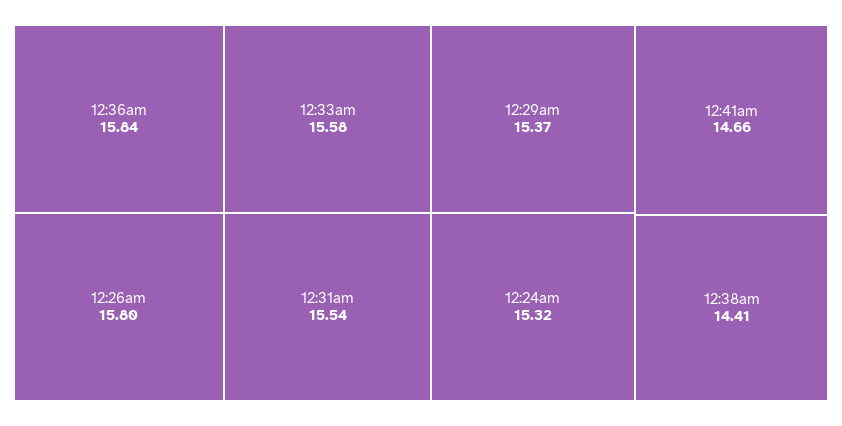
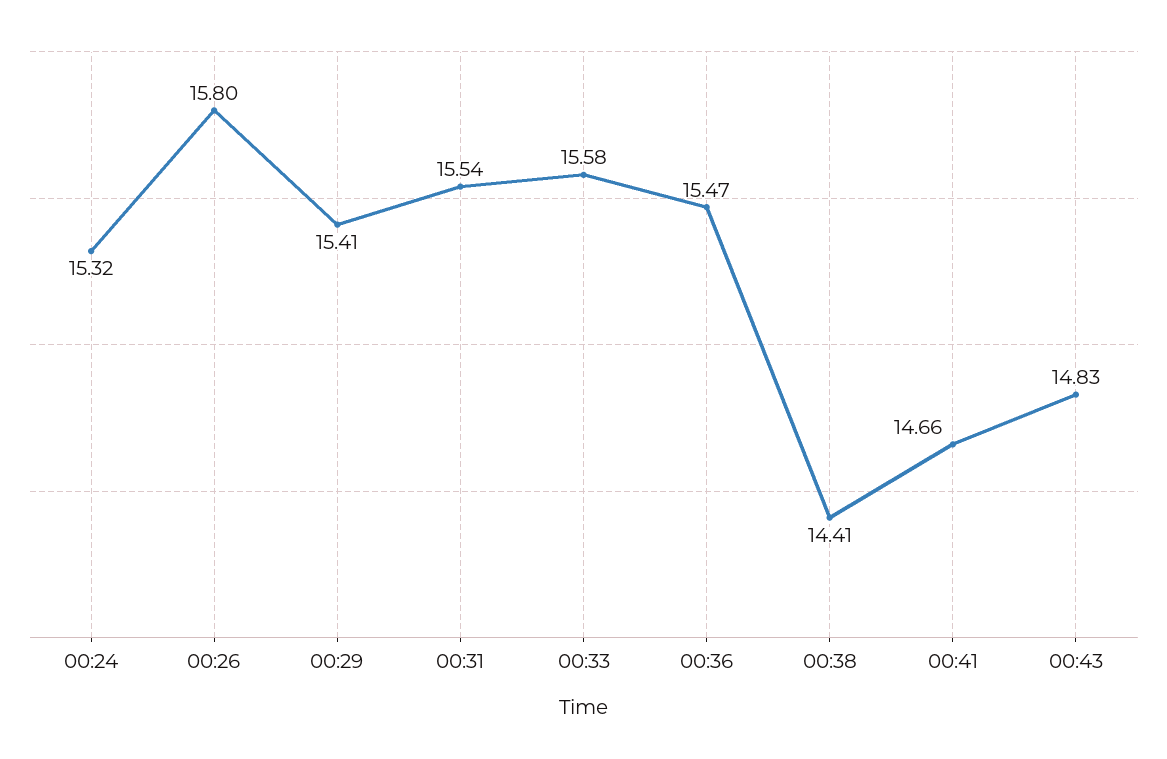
12:36am: 15.84 -> 15.47
12:29am: 15.37 -> 15.41
00:43: none -> 14.83

